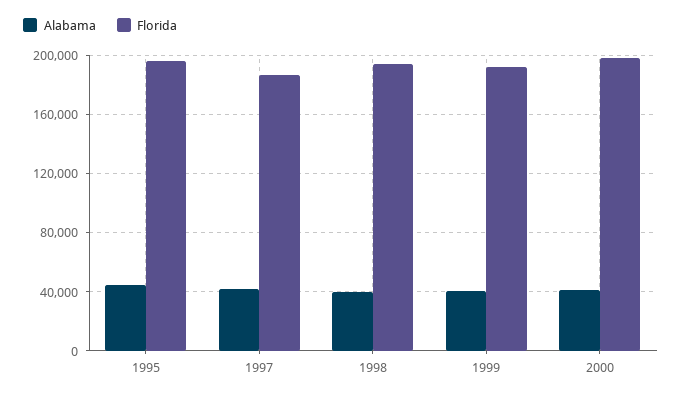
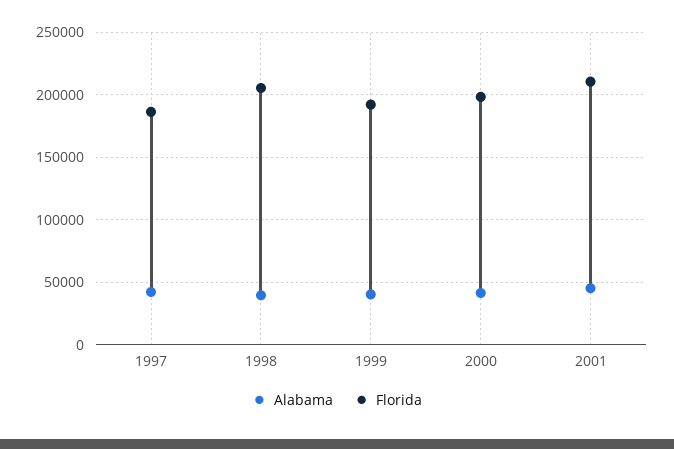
Alabama, 1995: 45000 -> none
Florida, 1995: 195000 -> none
Florida, 1998: 195000 -> 205000
Alabama, 2001: none -> 45000
Florida, 2001: none -> 210000

